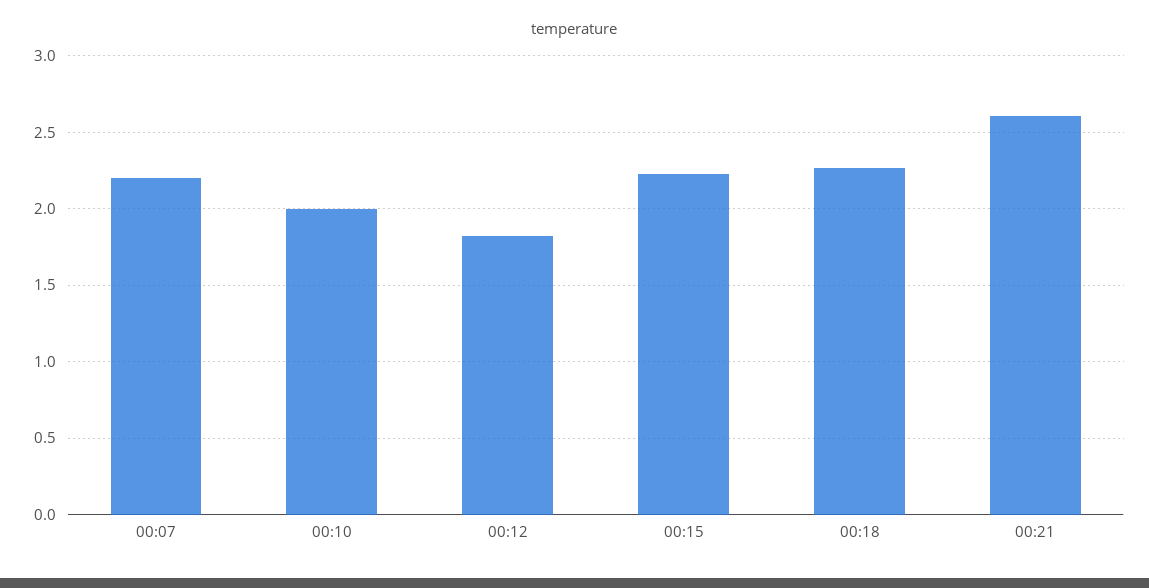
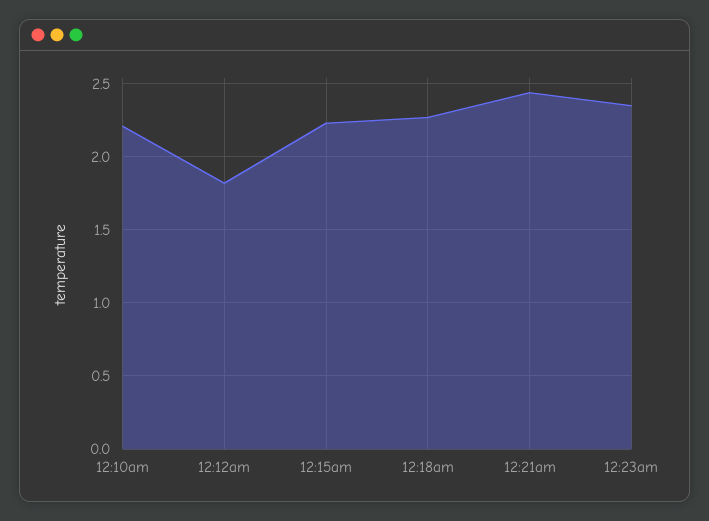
00:07: 2.2 -> none
00:10: 2 -> 2.2
00:21: 2.6 -> 2.45
12:23am: none -> 2.35

